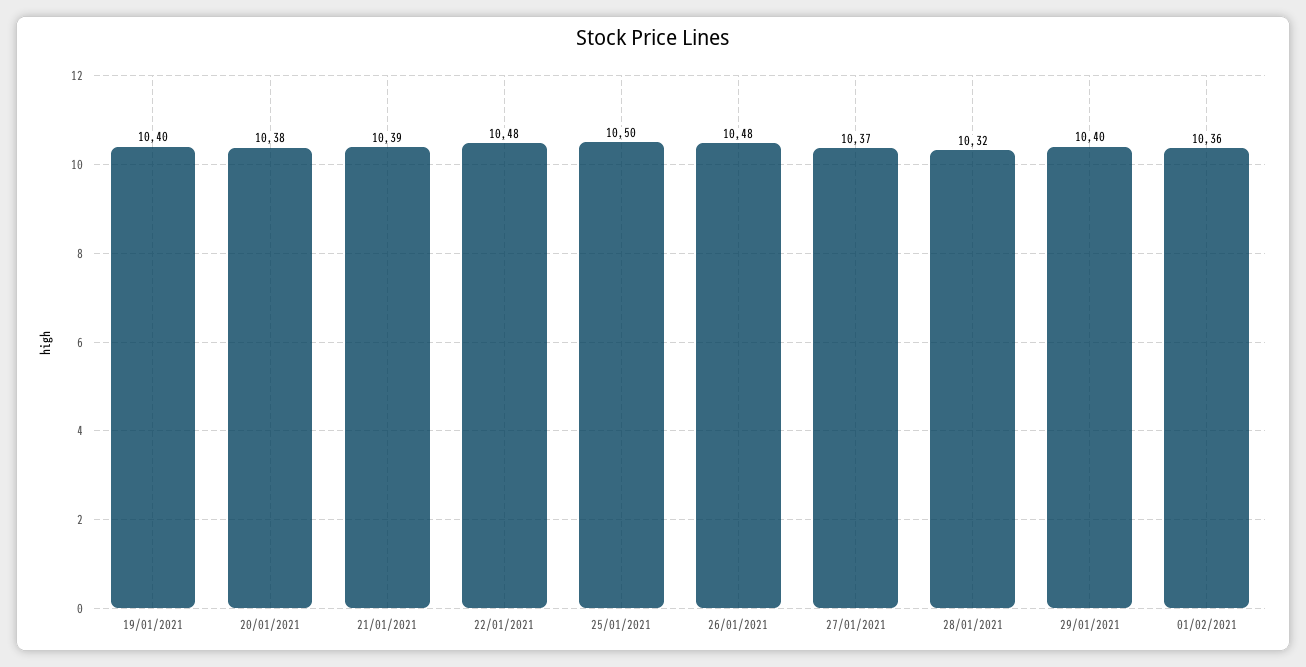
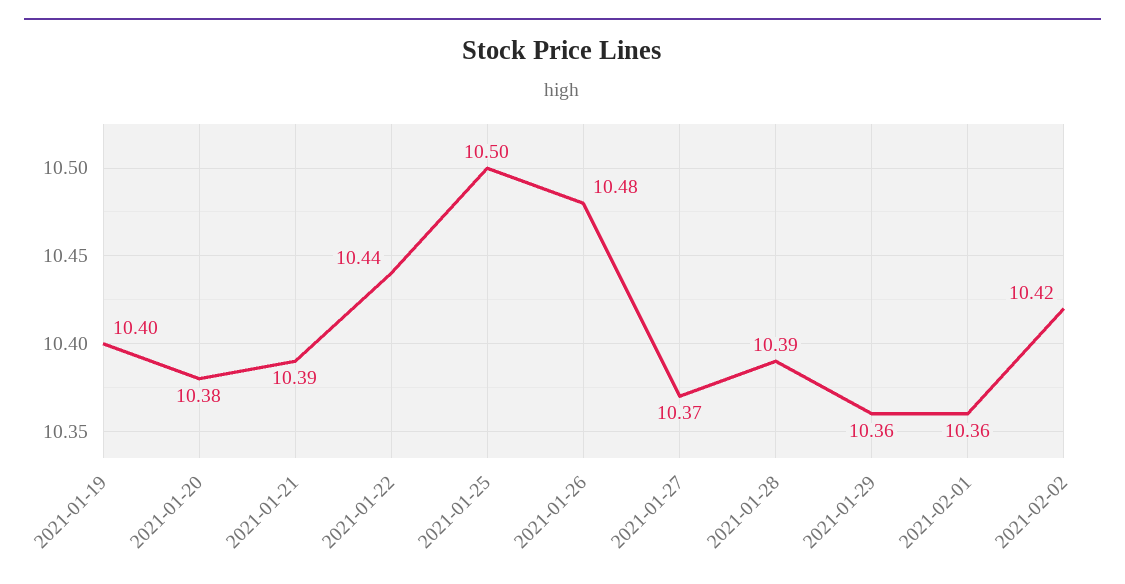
22/01/2021: 10.48 -> 10.44
28/01/2021: 10.32 -> 10.39
29/01/2021: 10.4 -> 10.36
2021-02-02: none -> 10.42

